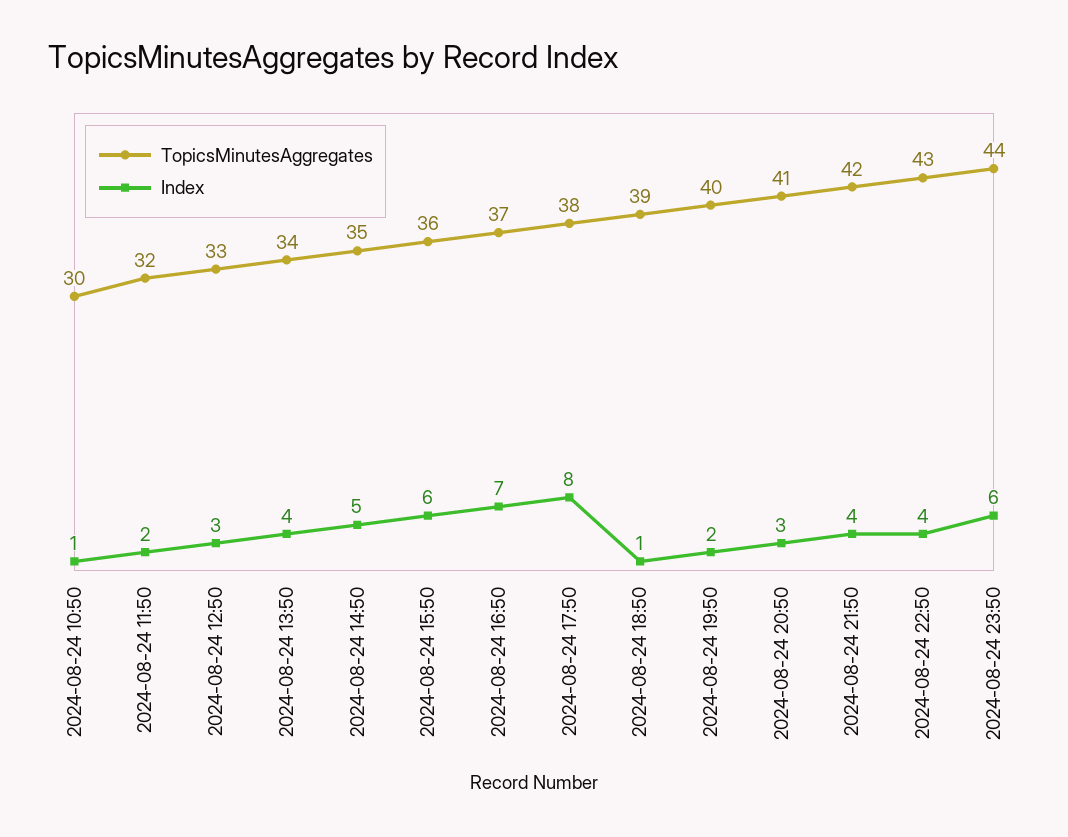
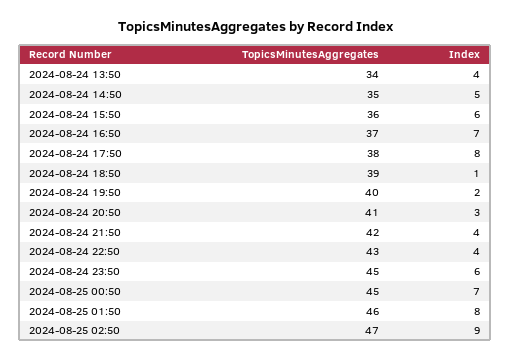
TopicsMinutesAggregates, 2024-08-24 10:50: 30 -> none
Index, 2024-08-24 10:50: 1 -> none
TopicsMinutesAggregates, 2024-08-24 11:50: 32 -> none
Index, 2024-08-24 11:50: 2 -> none
TopicsMinutesAggregates, 2024-08-24 12:50: 33 -> none
Index, 2024-08-24 12:50: 3 -> none
TopicsMinutesAggregates, 2024-08-24 23:50: 44 -> 45
TopicsMinutesAggregates, 2024-08-25 00:50: none -> 45
Index, 2024-08-25 00:50: none -> 7
TopicsMinutesAggregates, 2024-08-25 01:50: none -> 46
Index, 2024-08-25 01:50: none -> 8
TopicsMinutesAggregates, 2024-08-25 02:50: none -> 47
Index, 2024-08-25 02:50: none -> 9

